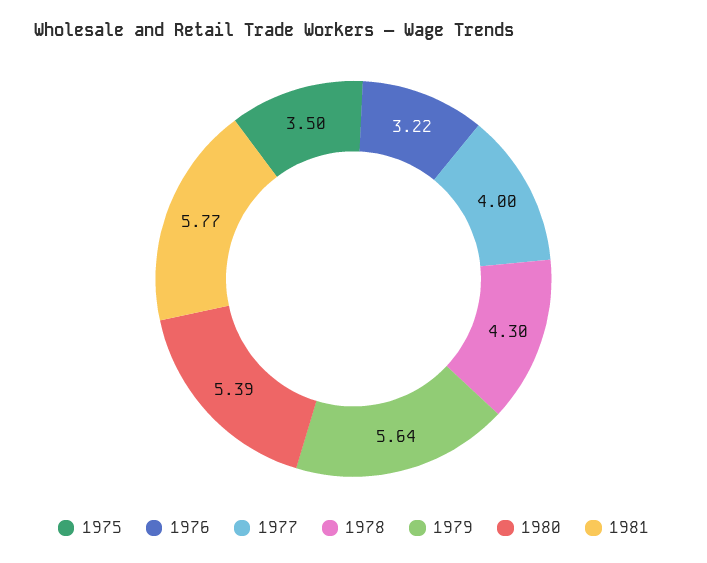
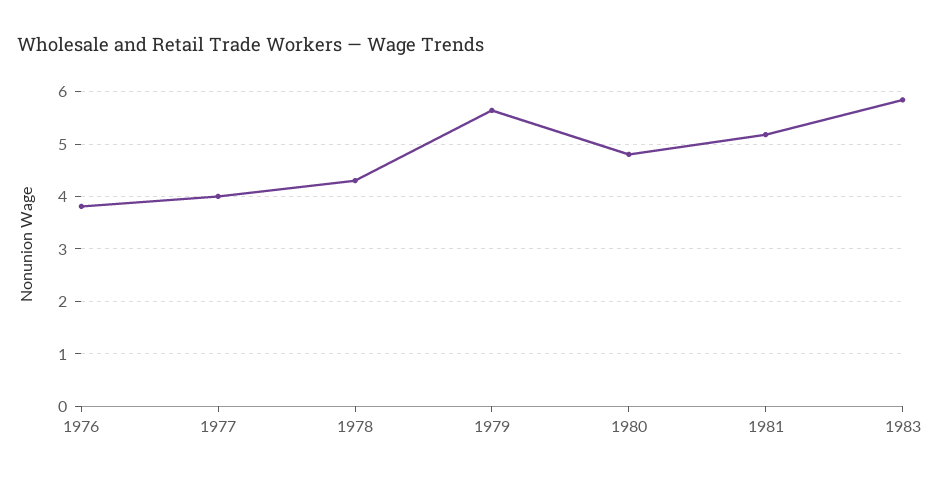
1975: 3.5 -> none
1976: 3.22 -> 3.8
1980: 5.39 -> 4.8
1981: 5.77 -> 5.2
1983: none -> 5.8

